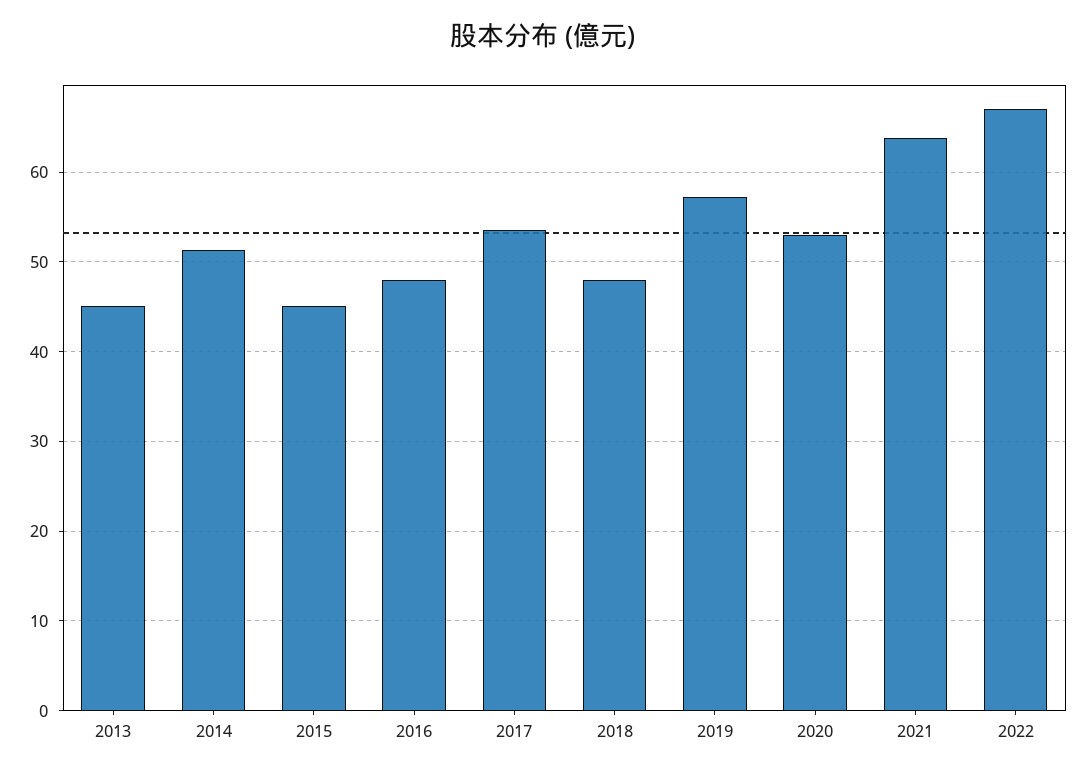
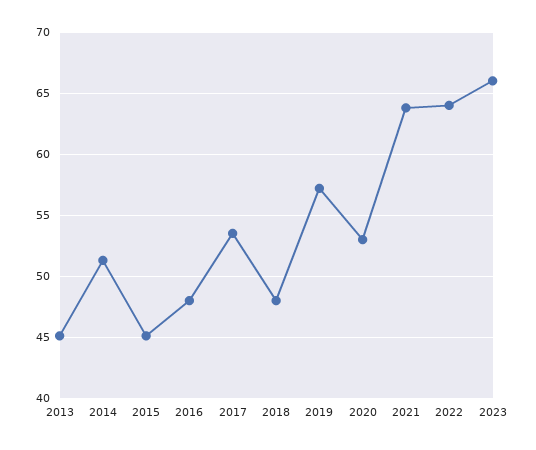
2022: 67 -> 64
2023: none -> 66

